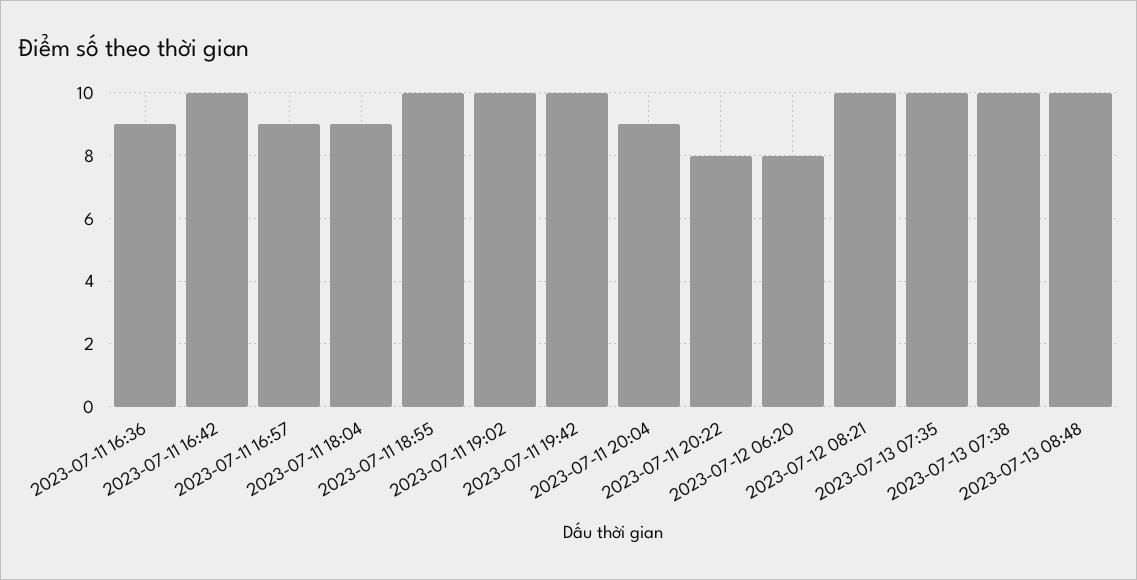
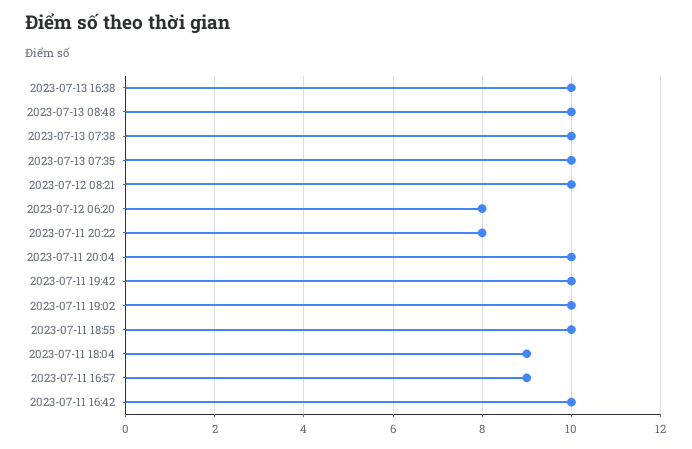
2023-07-11 16:36: 9 -> none
2023-07-11 20:04: 9 -> 10
2023-07-13 16:38: none -> 10

